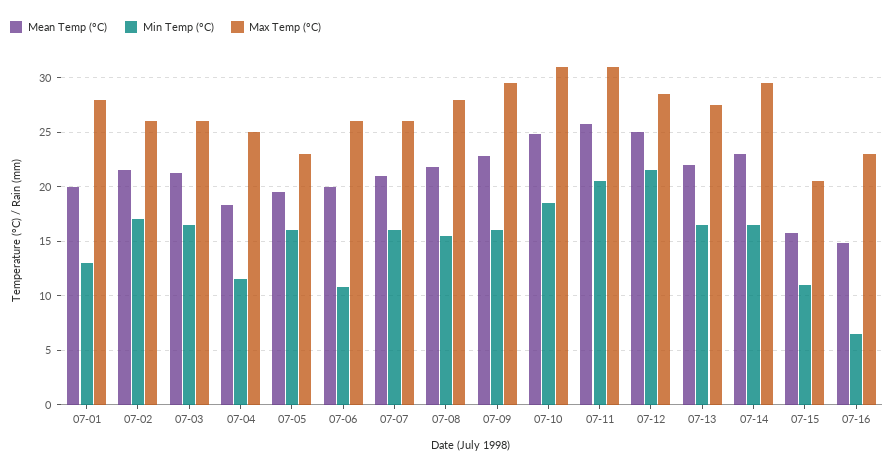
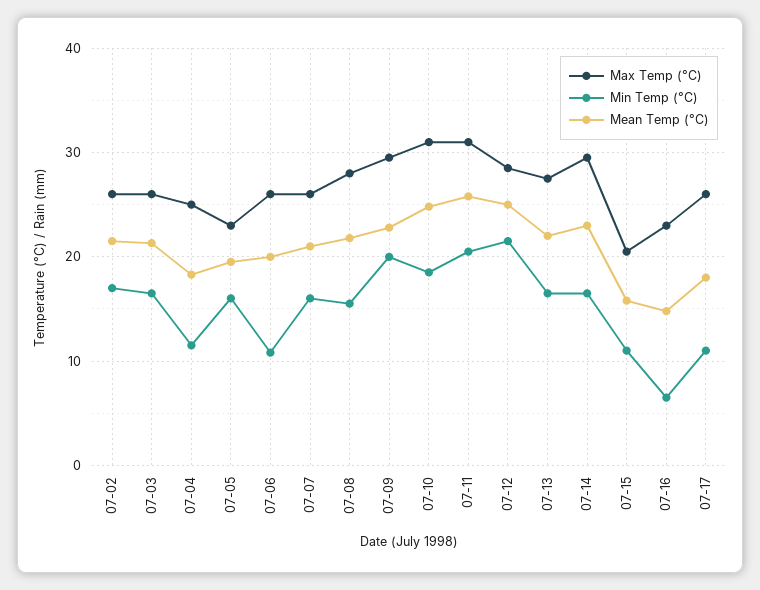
Mean Temp (°C), 07-01: 20 -> none
Min Temp (°C), 07-01: 13 -> none
Max Temp (°C), 07-01: 28 -> none
Min Temp (°C), 07-09: 16 -> 20
Max Temp (°C), 07-17: none -> 26
Min Temp (°C), 07-17: none -> 11
Mean Temp (°C), 07-17: none -> 18

